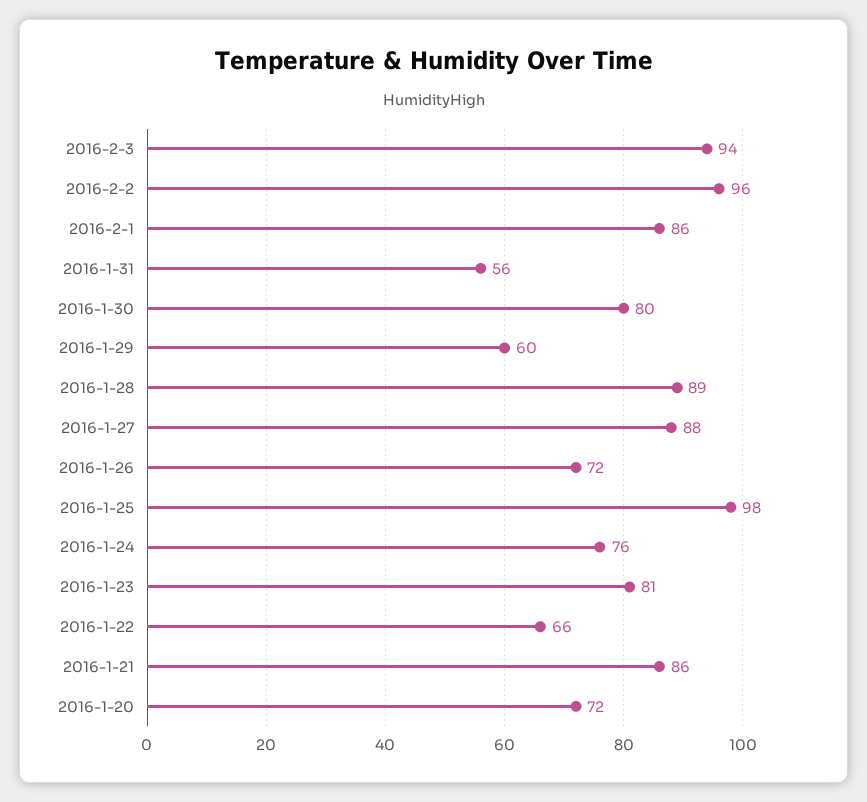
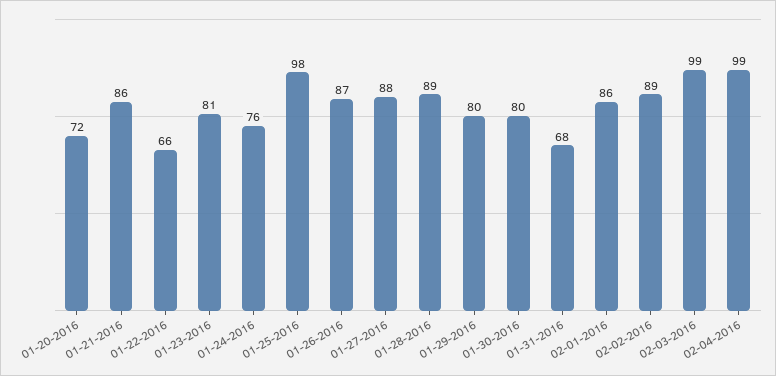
2016-2-3: 94 -> 99
2016-2-2: 96 -> 89
2016-1-31: 56 -> 68
2016-1-29: 60 -> 80
2016-1-26: 72 -> 87
02-04-2016: none -> 99

